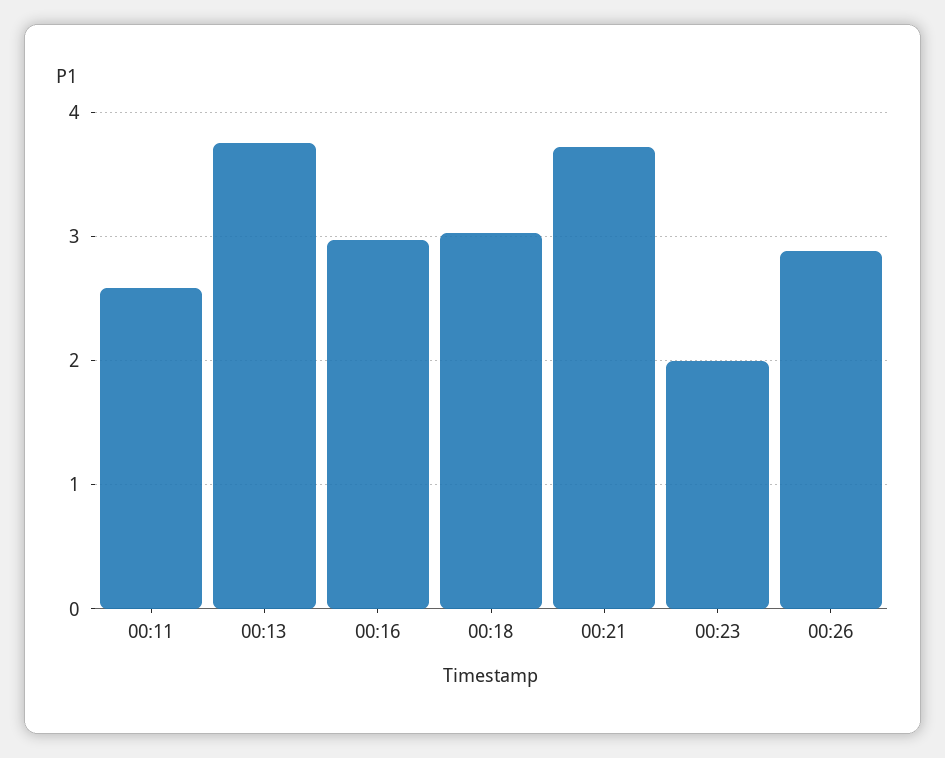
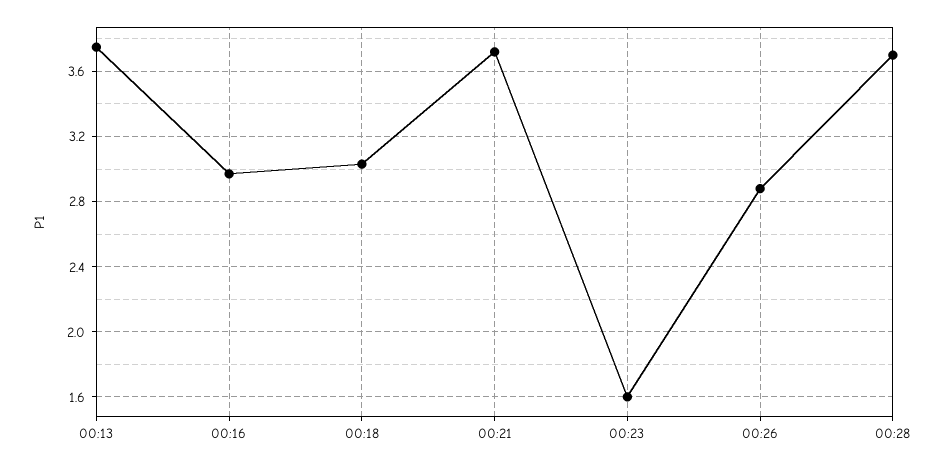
00:11: 2.6 -> none
00:23: 2 -> 1.6
00:28: none -> 3.7

